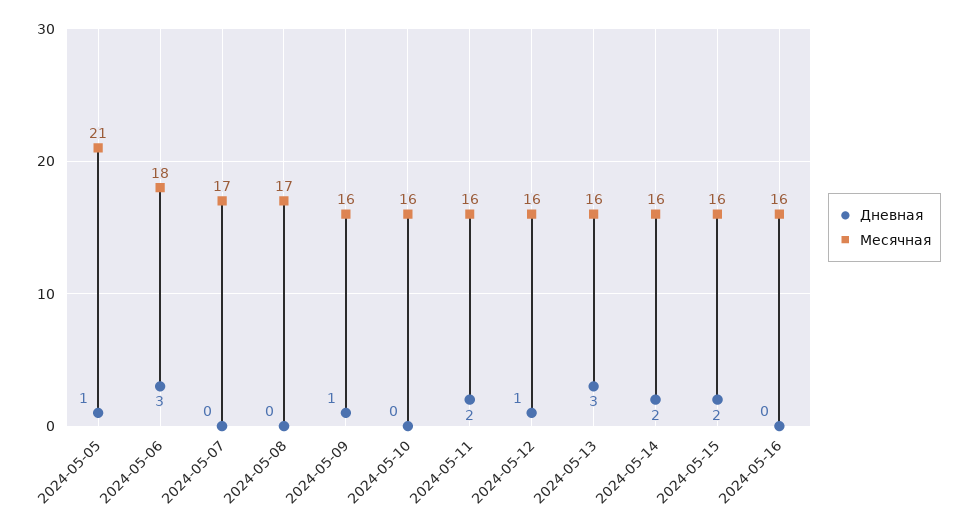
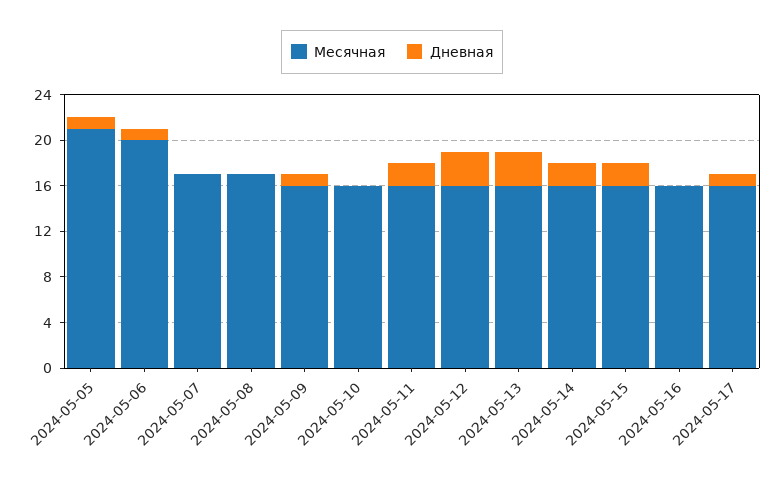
Дневная, 2024-05-06: 3 -> 1
Месячная, 2024-05-06: 18 -> 20
Дневная, 2024-05-12: 1 -> 3
Месячная, 2024-05-17: none -> 16
Дневная, 2024-05-17: none -> 1

